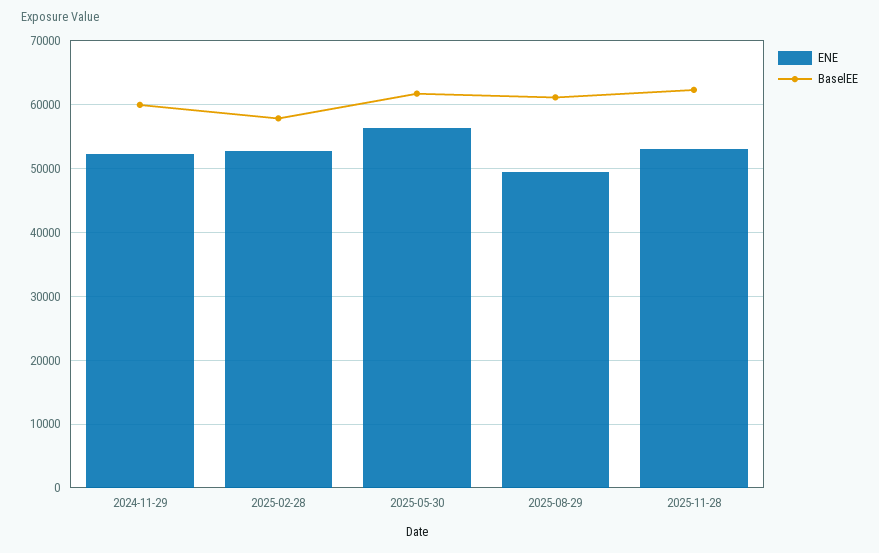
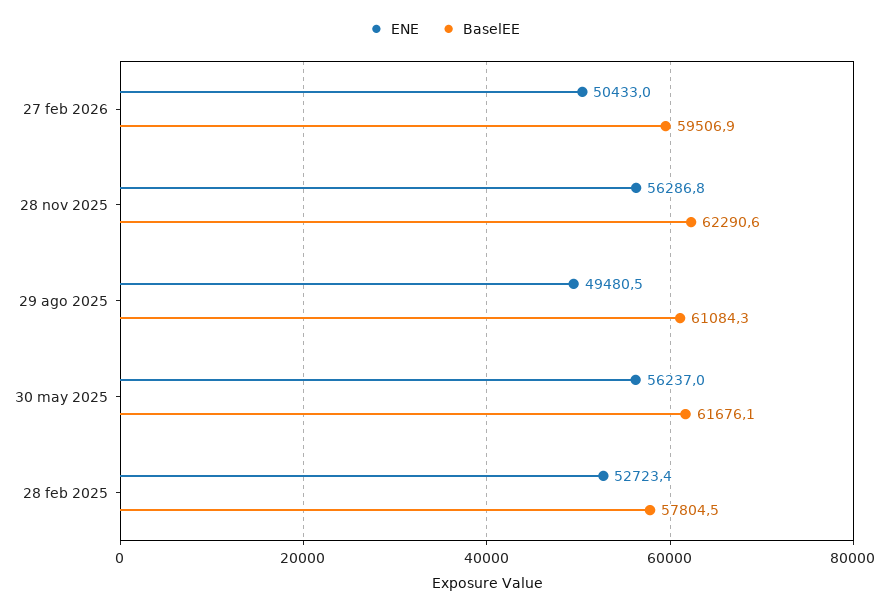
ENE, 2024-11-29: 52000 -> none
BaselEE, 2024-11-29: 60000 -> none
ENE, 2025-11-28: 53000 -> 56286.8
ENE, 27 feb 2026: none -> 50433
BaselEE, 27 feb 2026: none -> 59506.9

